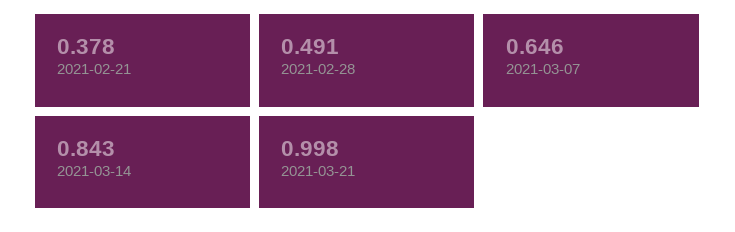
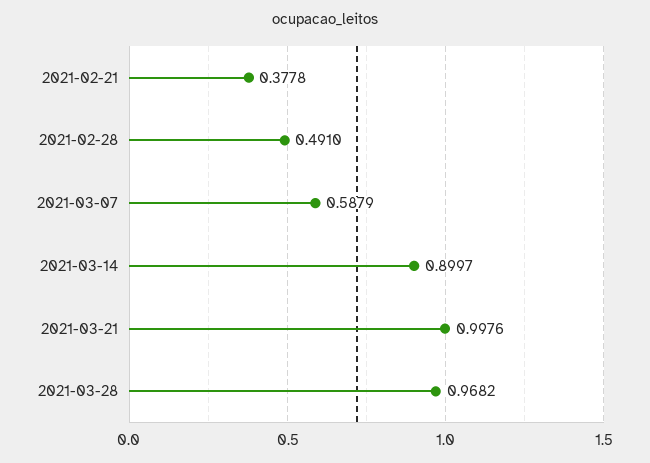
2021-03-07: 0.646 -> 0.5879
2021-03-14: 0.843 -> 0.8997
2021-03-28: none -> 0.9682

